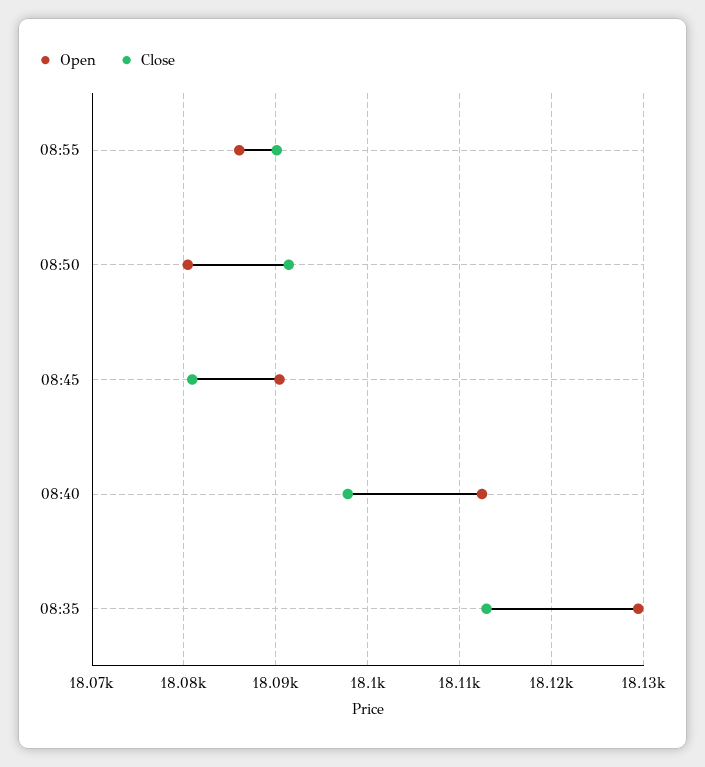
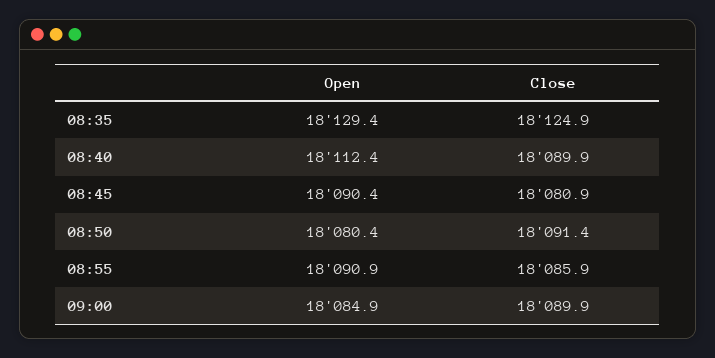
Open, 08:55: 18086 -> 18090.9
Close, 08:55: 18090 -> 18085.9
Close, 08:40: 18098 -> 18089.9
Close, 08:35: 18113 -> 18124.9
Open, 09:00: none -> 18084.9
Close, 09:00: none -> 18089.9

